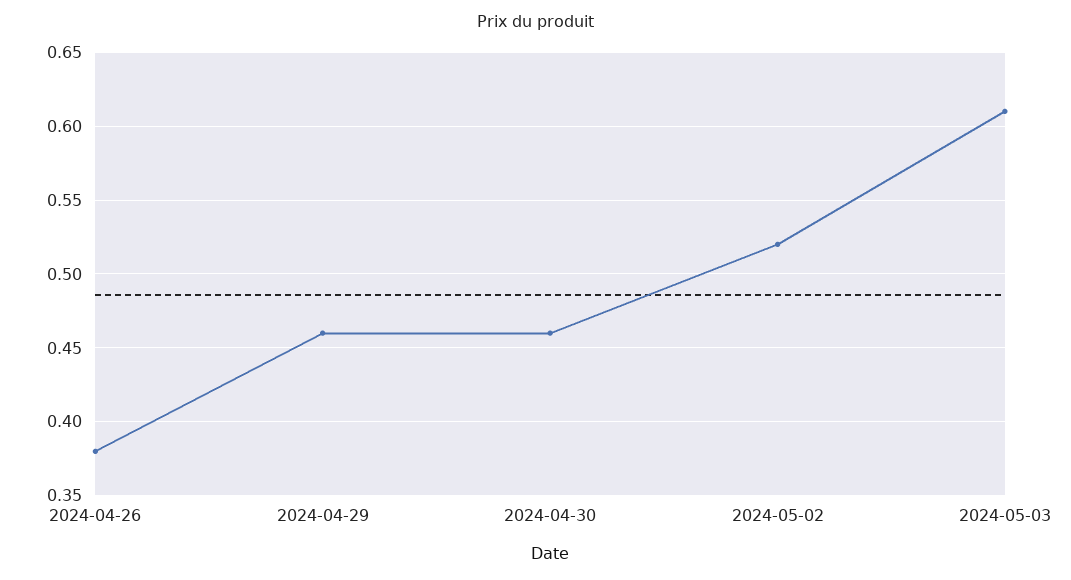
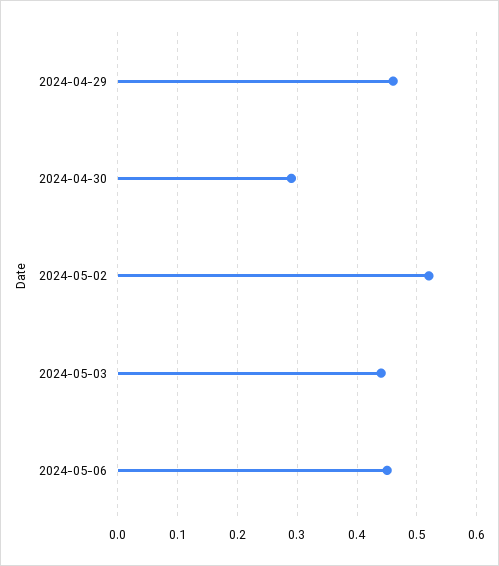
2024-04-26: 0.38 -> none
2024-04-30: 0.46 -> 0.3
2024-05-03: 0.61 -> 0.45
2024-05-06: none -> 0.45

